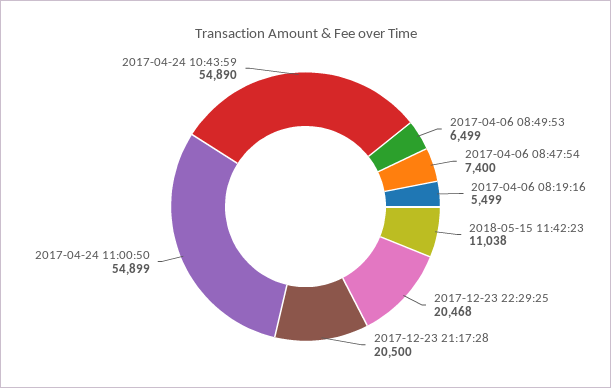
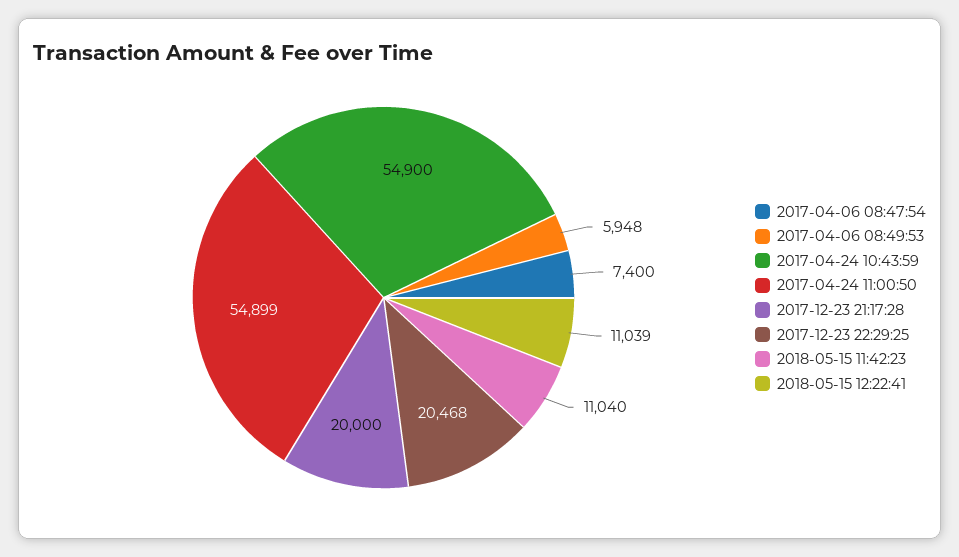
2017-04-06 08:49:53: 6499 -> 5948
2017-04-06 08:19:16: 5499 -> none
2018-05-15 11:42:23: 11038 -> 11040
2017-12-23 21:17:28: 20500 -> 20000
2017-04-24 10:43:59: 54890 -> 54900
2018-05-15 12:22:41: none -> 11039

